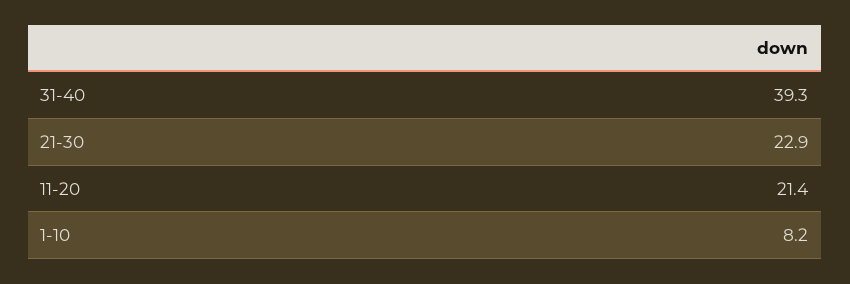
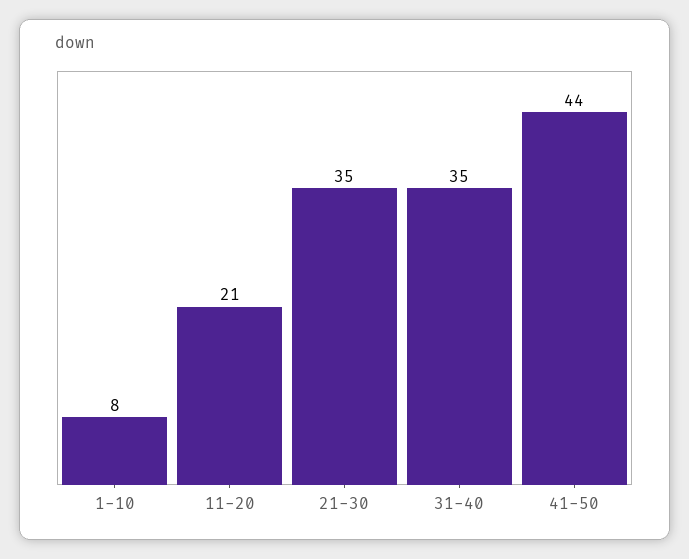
31-40: 39.3 -> 35
21-30: 22.9 -> 35
41-50: none -> 44

